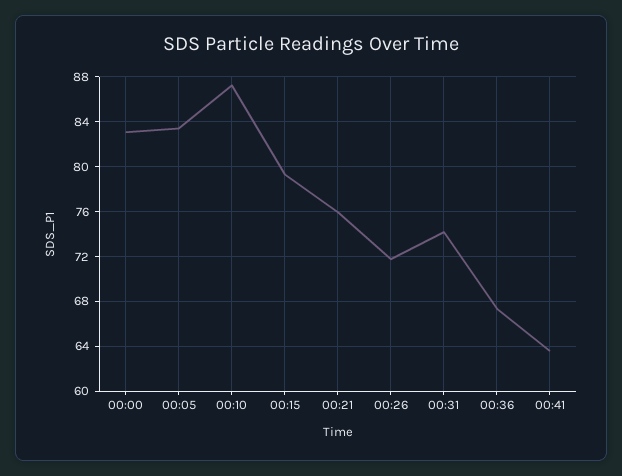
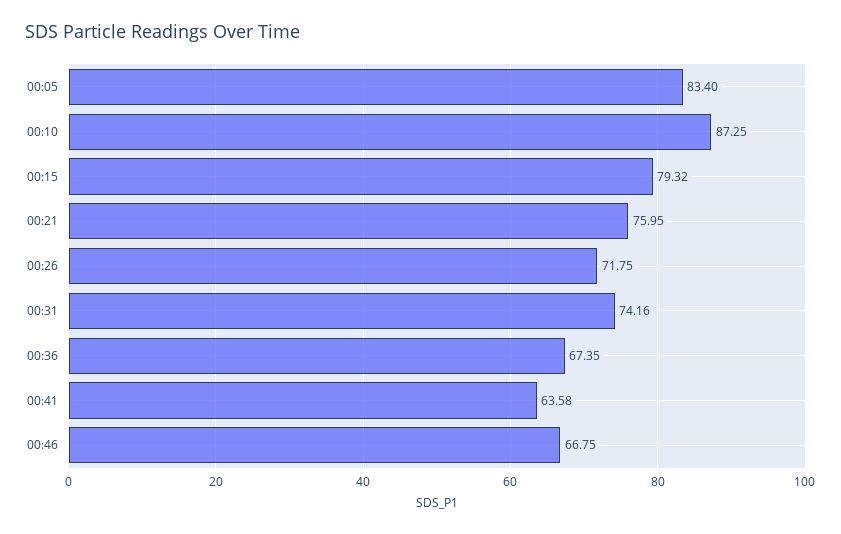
00:00: 83 -> none
00:46: none -> 66.75

